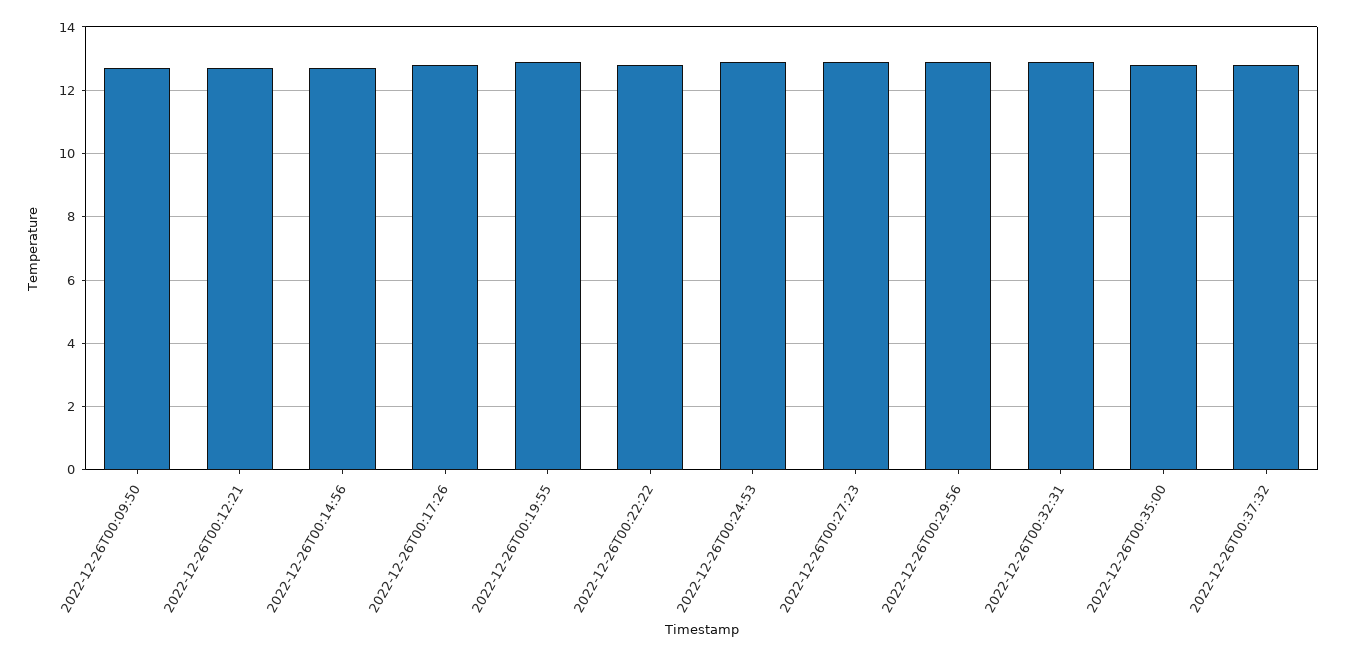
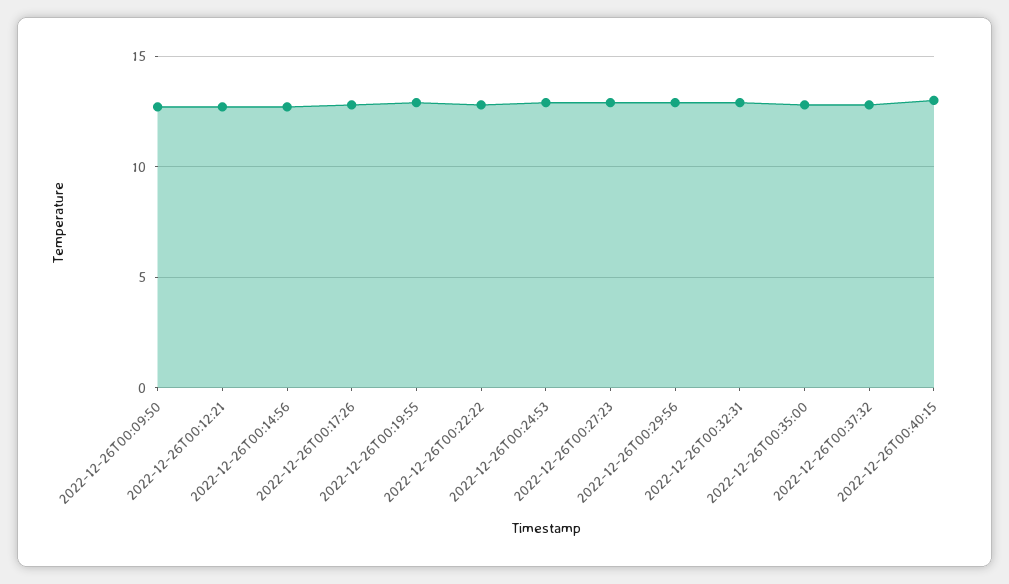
2022-12-26T00:40:15: none -> 13

